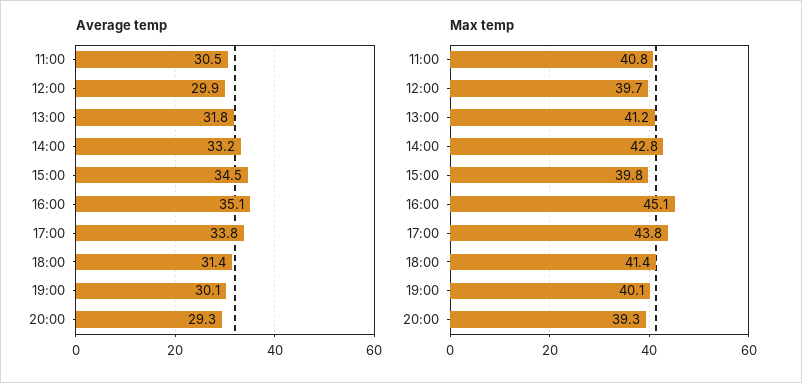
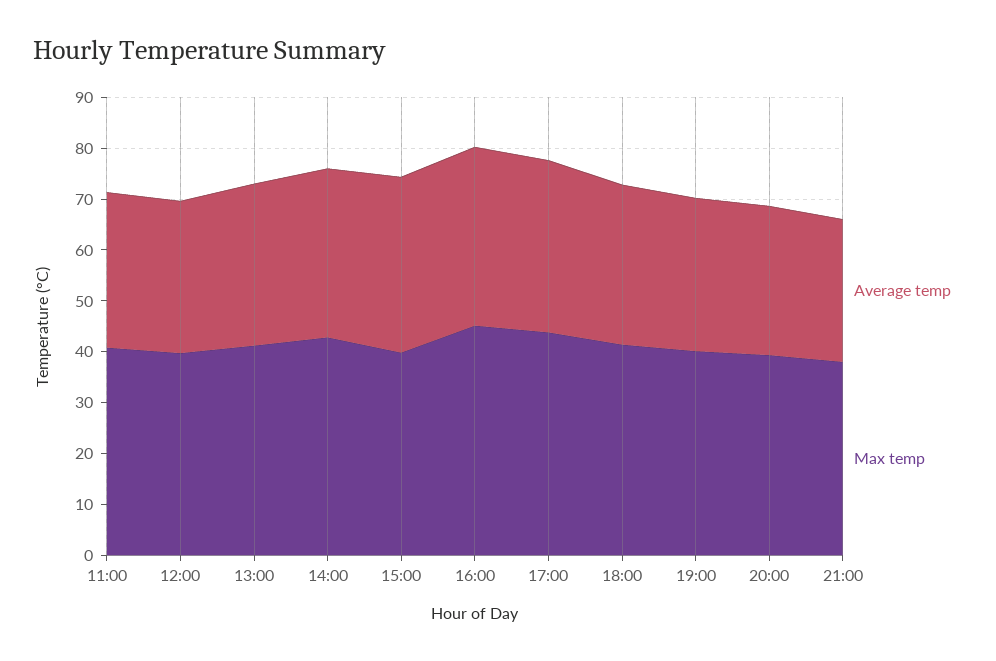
Average temp, 21:00: none -> 28
Max temp, 21:00: none -> 38

